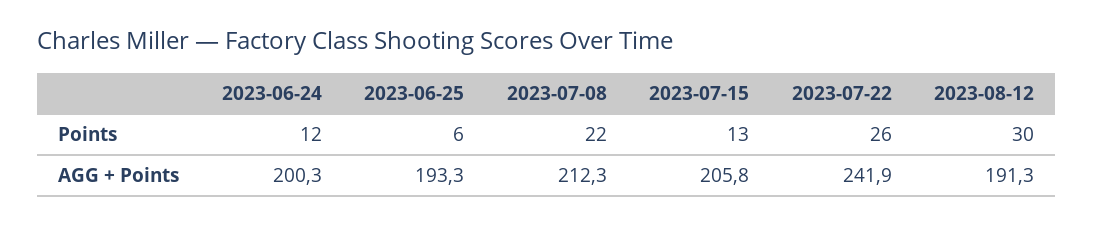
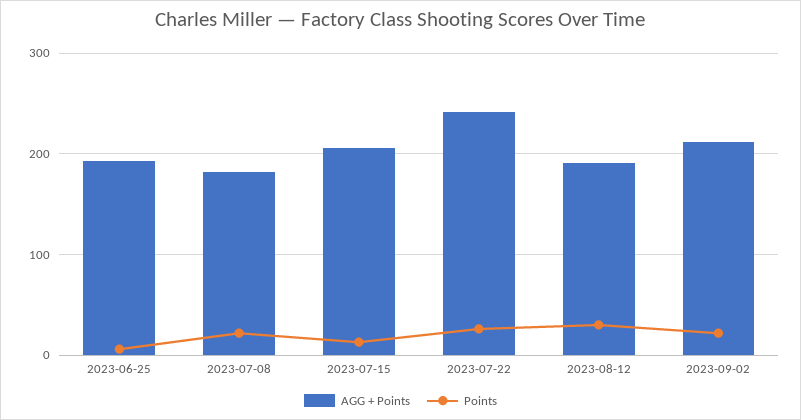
Points, 2023-06-24: 12 -> none
AGG + Points, 2023-06-24: 200.3 -> none
AGG + Points, 2023-07-08: 212.3 -> 180
AGG + Points, 2023-09-02: none -> 210
Points, 2023-09-02: none -> 20

